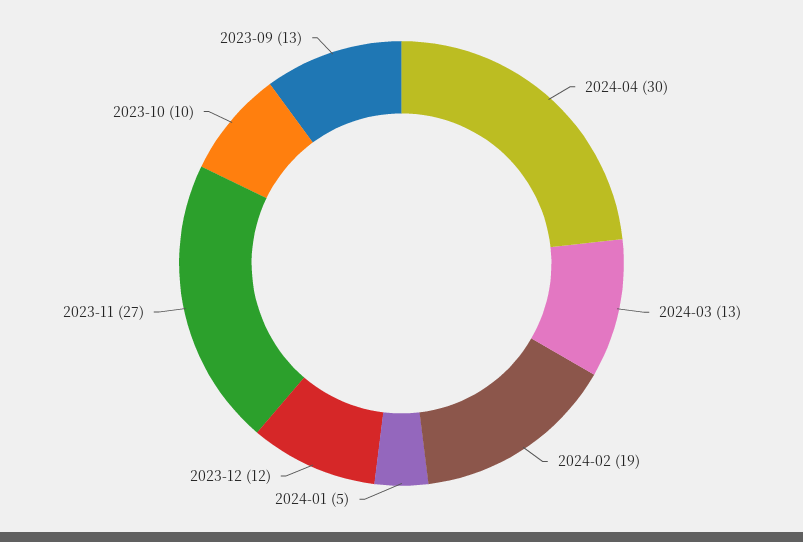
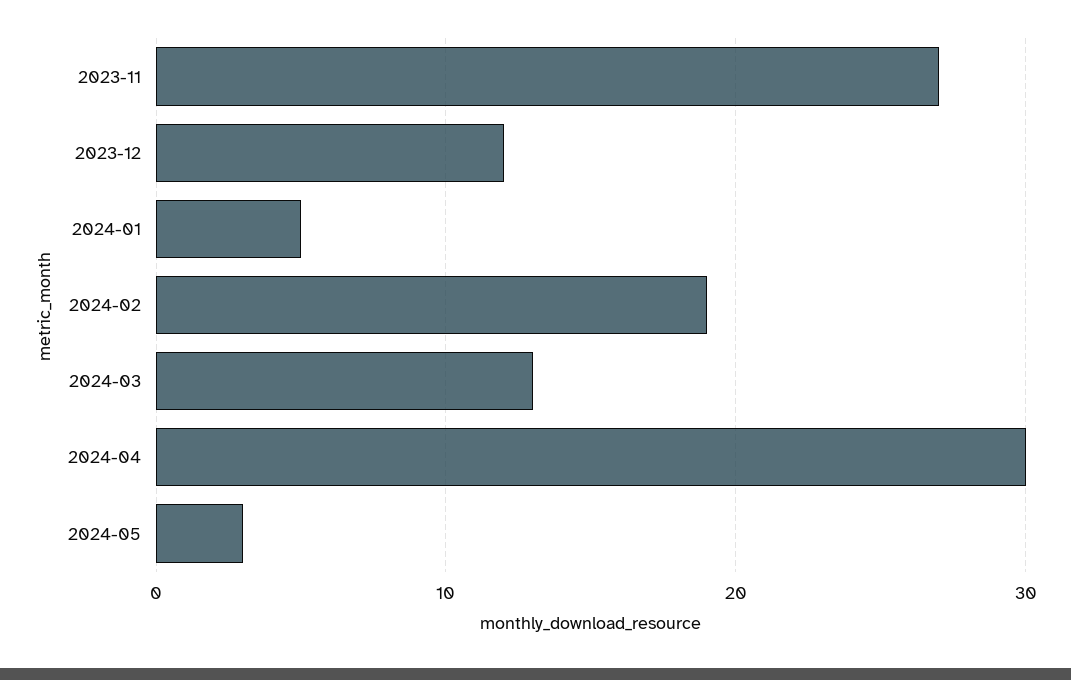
2023-10: 10 -> none
2023-09: 13 -> none
2024-05: none -> 3

